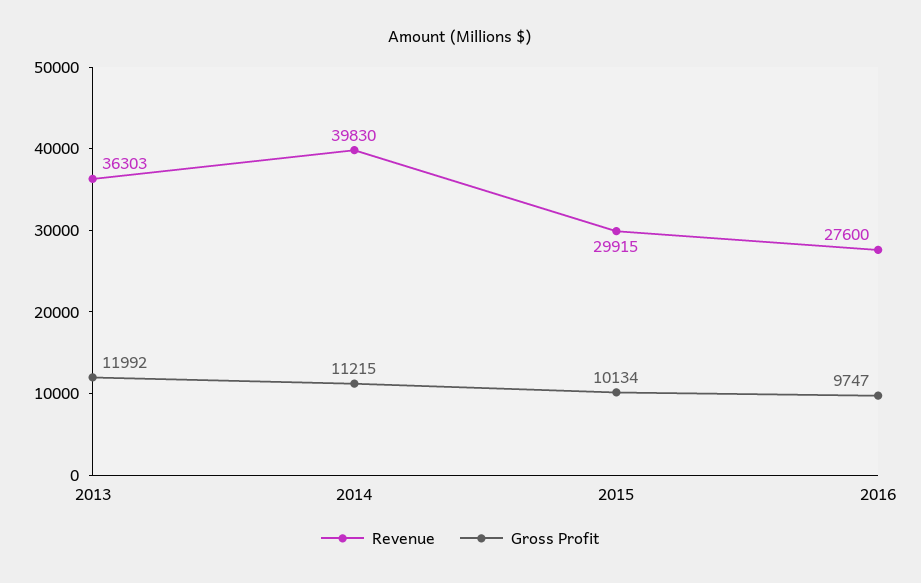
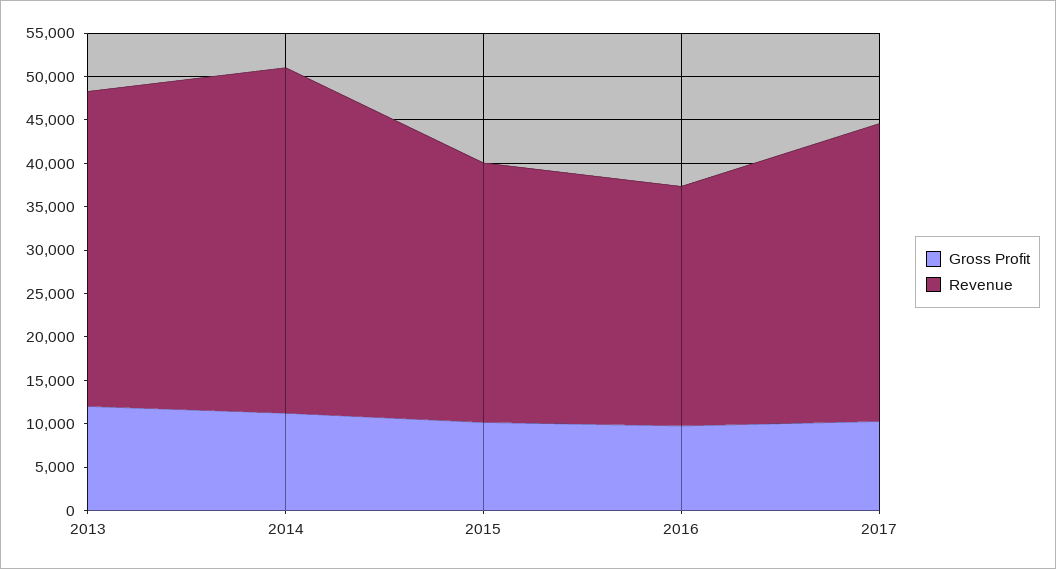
Gross Profit, 2017: none -> 10000
Revenue, 2017: none -> 34000

